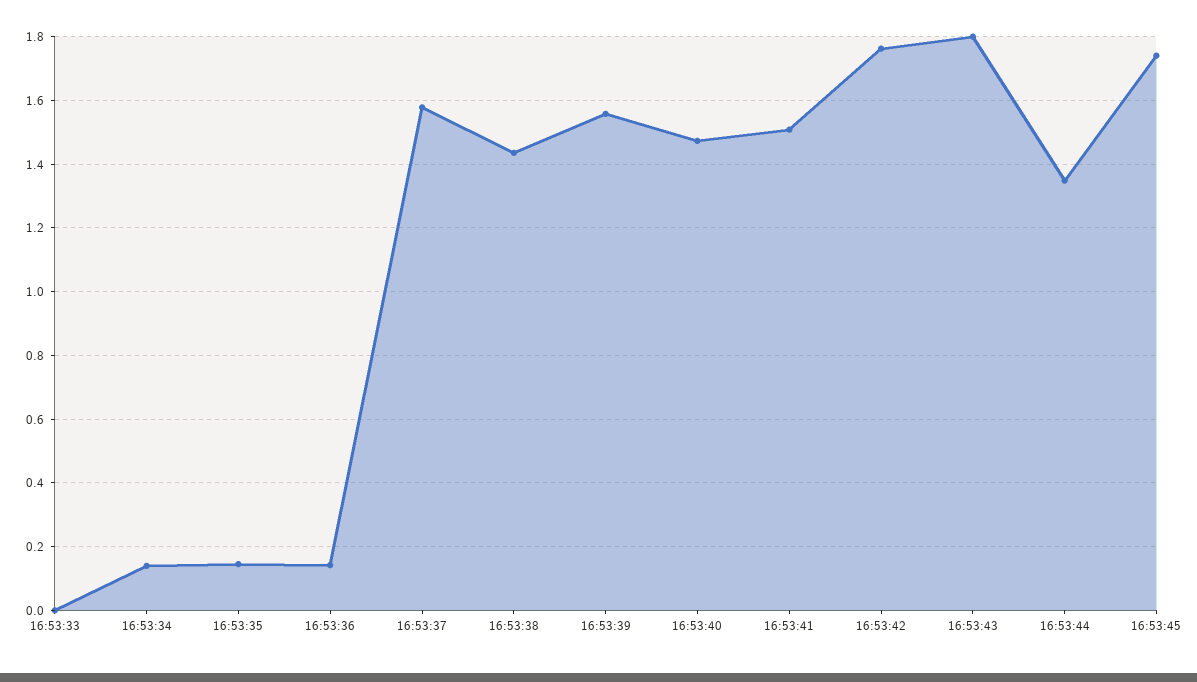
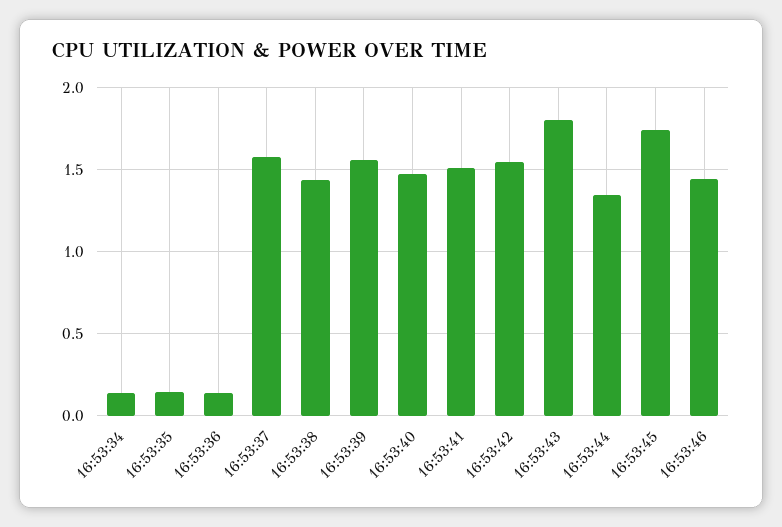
16:53:33: 0 -> none
16:53:42: 1.76 -> 1.55
16:53:46: none -> 1.45

